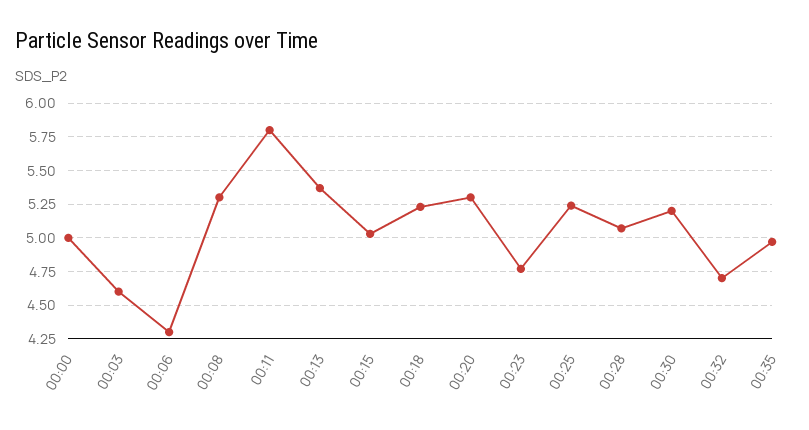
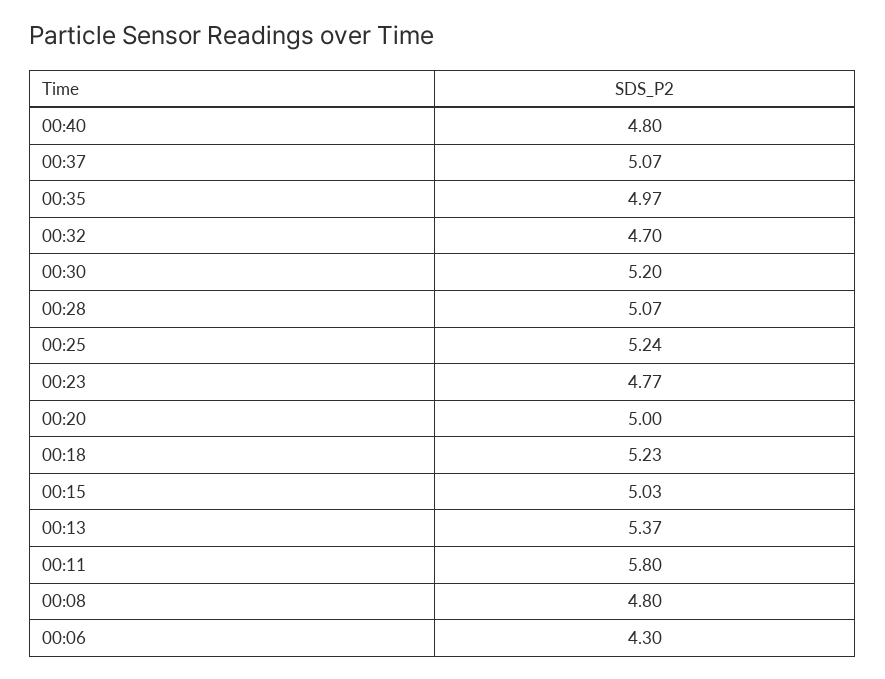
00:00: 5 -> none
00:03: 4.6 -> none
00:08: 5.3 -> 4.8
00:20: 5.3 -> 5
00:40: none -> 4.8
00:37: none -> 5.07

